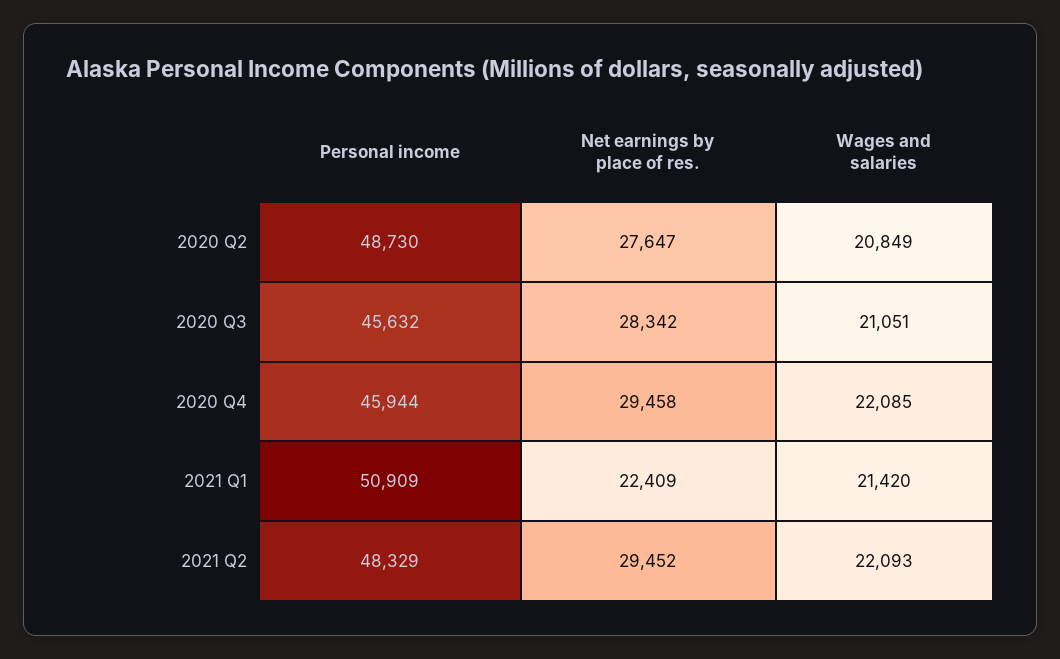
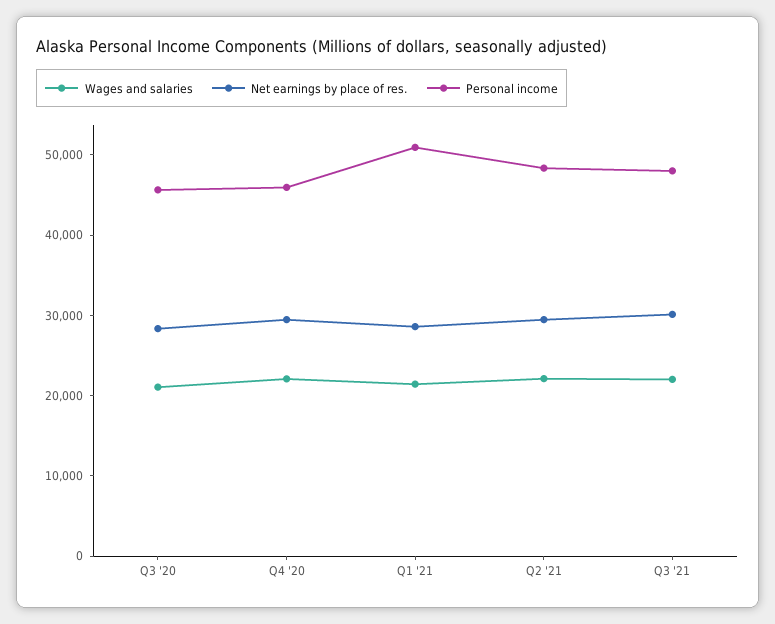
Personal income, 2020 Q2: 48730 -> none
Net earnings by place of res., 2020 Q2: 27647 -> none
Wages and salaries, 2020 Q2: 20849 -> none
Net earnings by place of res., 2021 Q1: 22409 -> 28000
Wages and salaries, Q3 '21: none -> 22000
Net earnings by place of res., Q3 '21: none -> 30000
Personal income, Q3 '21: none -> 48000

